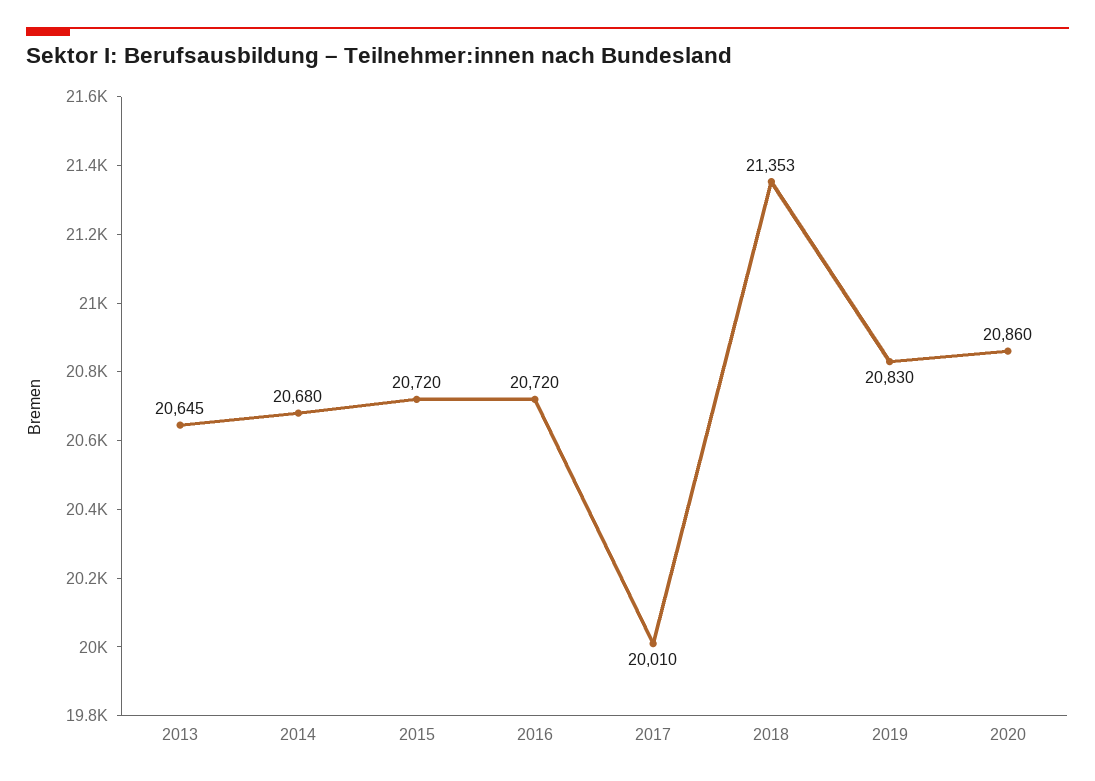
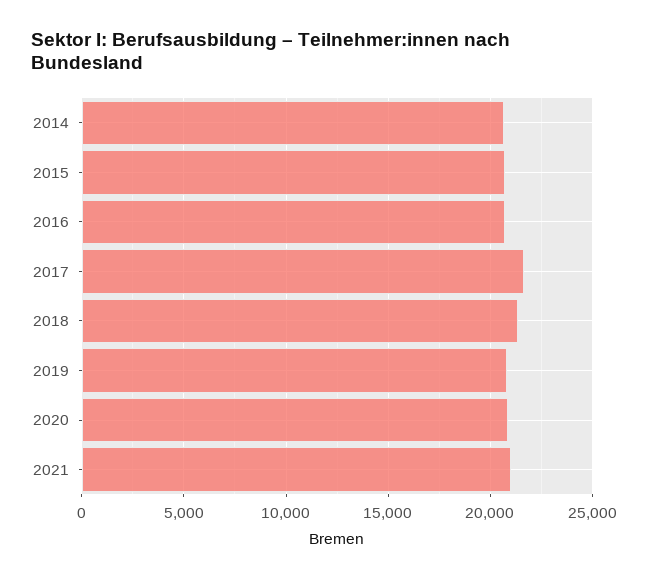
2013: 20645 -> none
2017: 20010 -> 21500
2021: none -> 21000

